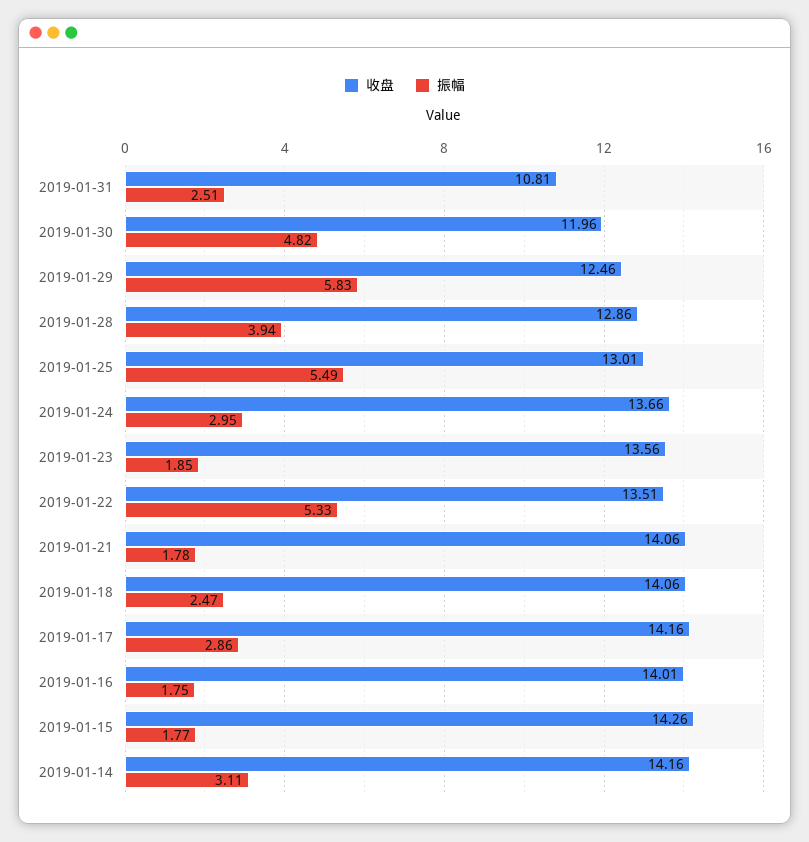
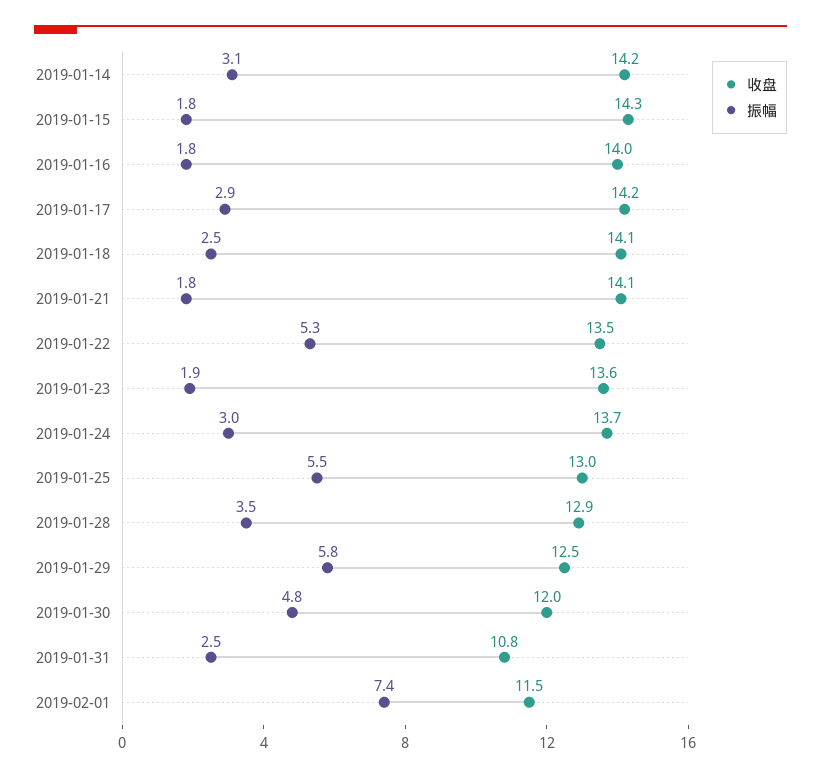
振幅, 2019-01-28: 3.94 -> 3.5
收盘, 2019-02-01: none -> 11.5
振幅, 2019-02-01: none -> 7.4

